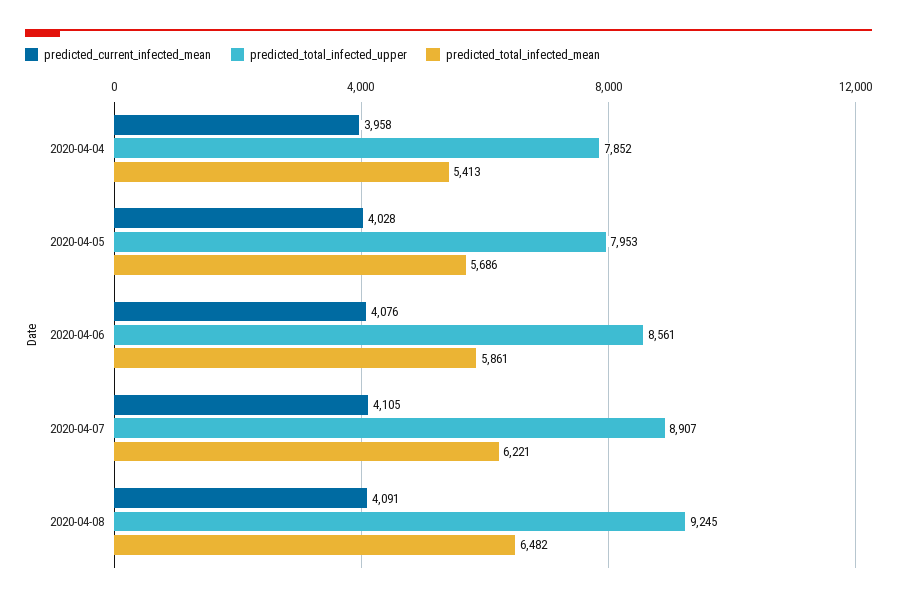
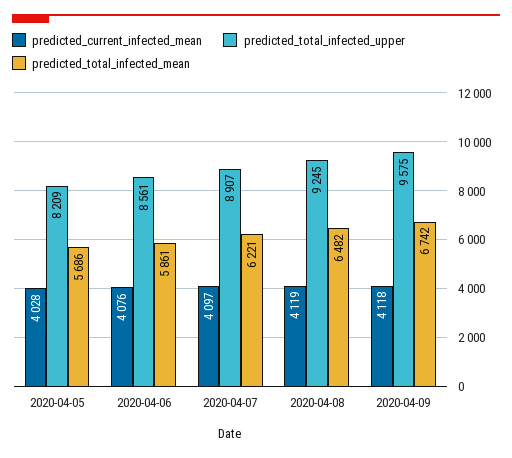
predicted_current_infected_mean, 2020-04-04: 3958 -> none
predicted_total_infected_upper, 2020-04-04: 7852 -> none
predicted_total_infected_mean, 2020-04-04: 5413 -> none
predicted_total_infected_upper, 2020-04-05: 7953 -> 8209
predicted_current_infected_mean, 2020-04-07: 4105 -> 4097
predicted_current_infected_mean, 2020-04-08: 4091 -> 4119
predicted_current_infected_mean, 2020-04-09: none -> 4118
predicted_total_infected_upper, 2020-04-09: none -> 9575
predicted_total_infected_mean, 2020-04-09: none -> 6742

